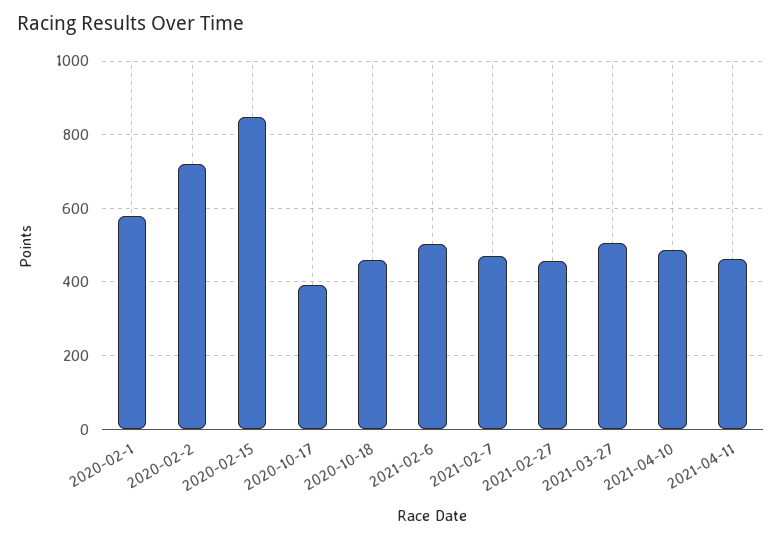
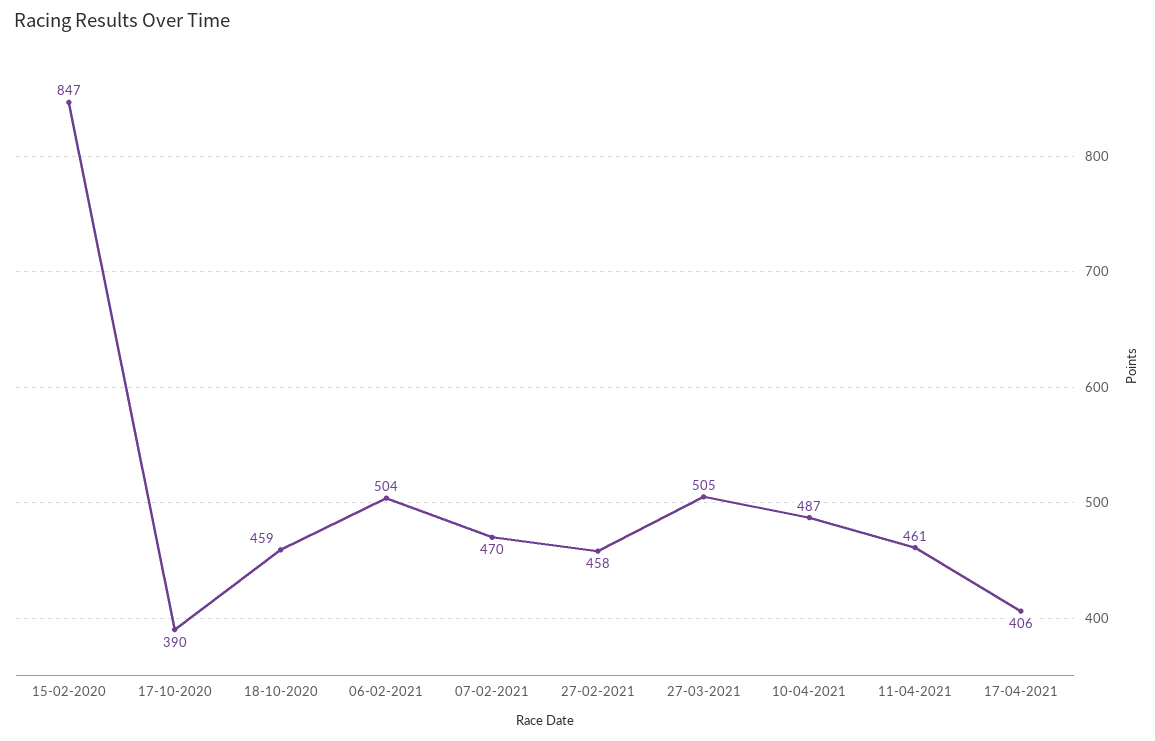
2020-02-1: 580 -> none
2020-02-2: 720 -> none
17-04-2021: none -> 406

